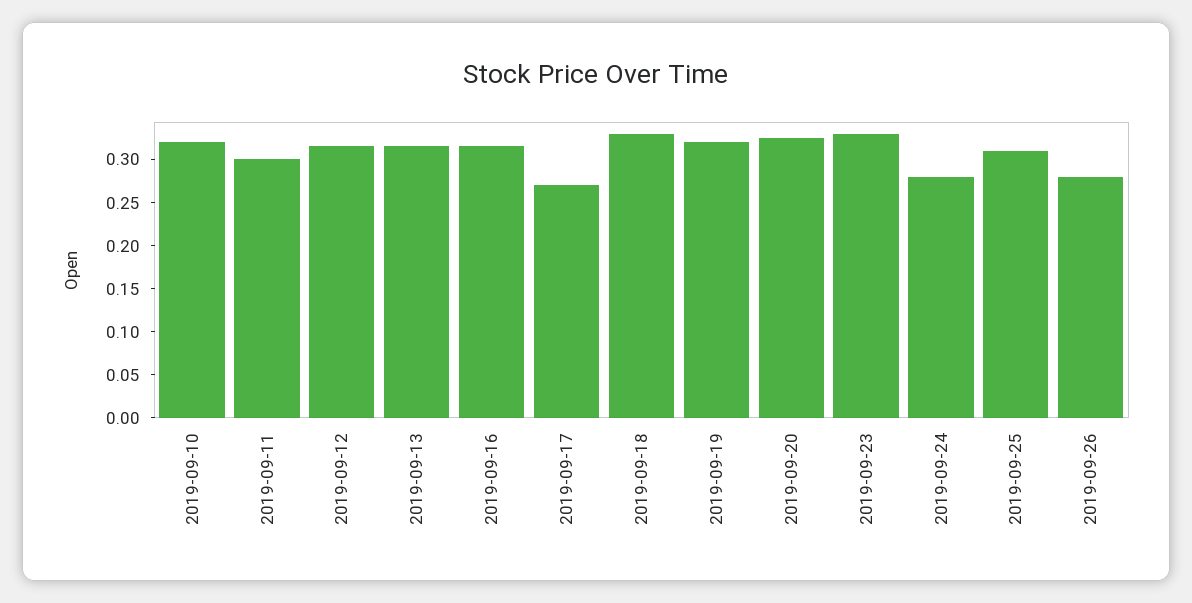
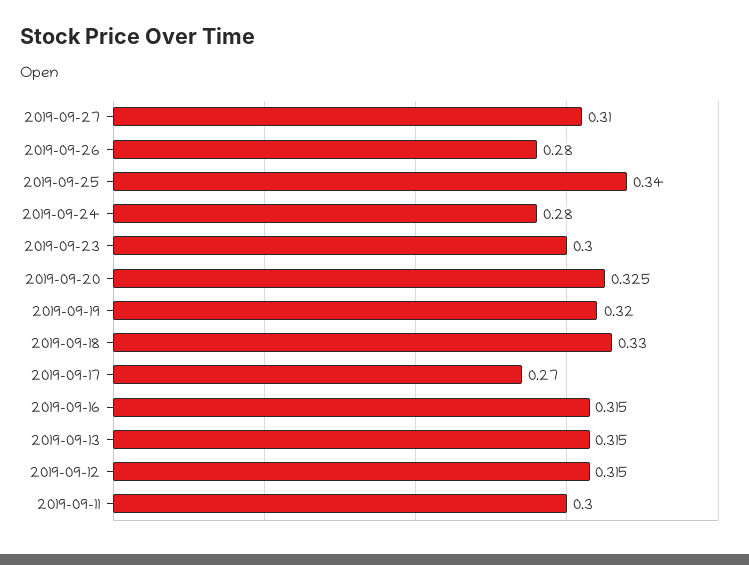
2019-09-10: 0.32 -> none
2019-09-23: 0.33 -> 0.3
2019-09-25: 0.31 -> 0.34
2019-09-27: none -> 0.31

